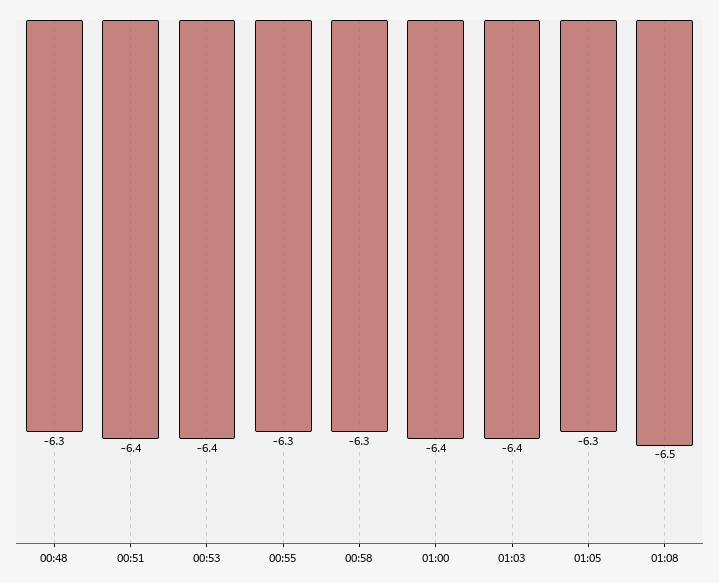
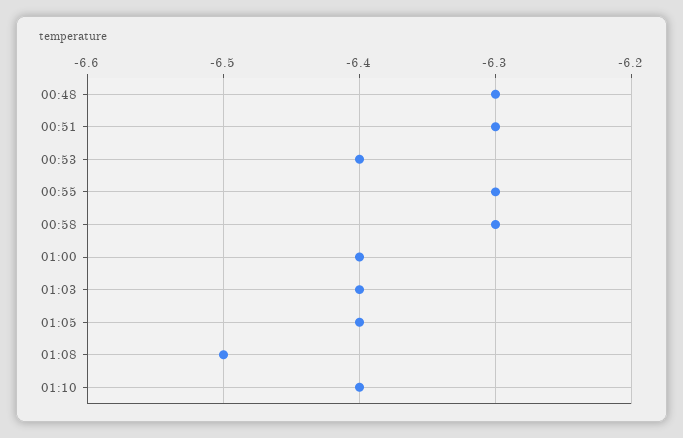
00:51: -6.4 -> -6.3
01:05: -6.3 -> -6.4
01:10: none -> -6.4

